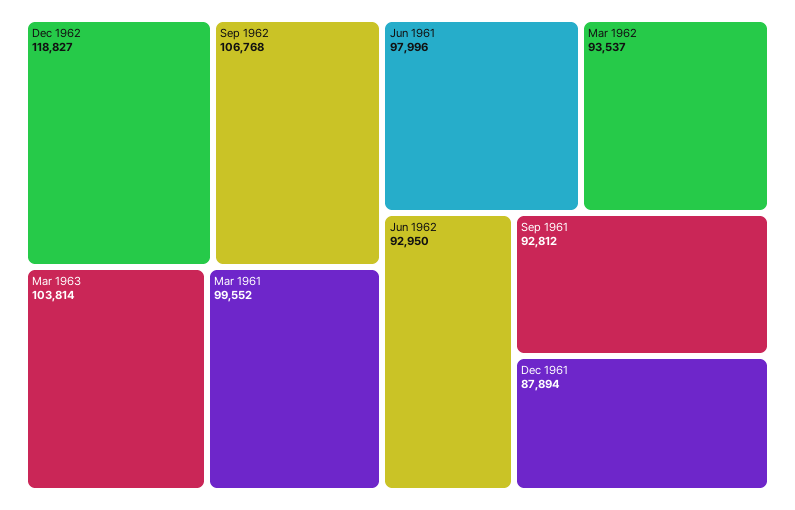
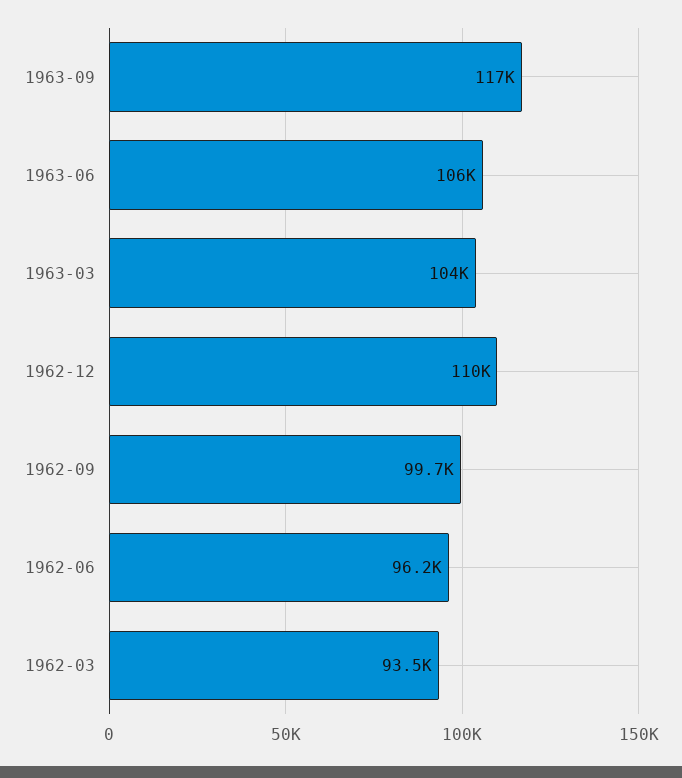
Dec 1962: 118827 -> 110000
Sep 1962: 106768 -> 99700
Mar 1961: 99552 -> none
Jun 1961: 97996 -> none
Jun 1962: 92950 -> 96200
Sep 1961: 92812 -> none
Dec 1961: 87894 -> none
1963-09: none -> 117000
1963-06: none -> 106000

